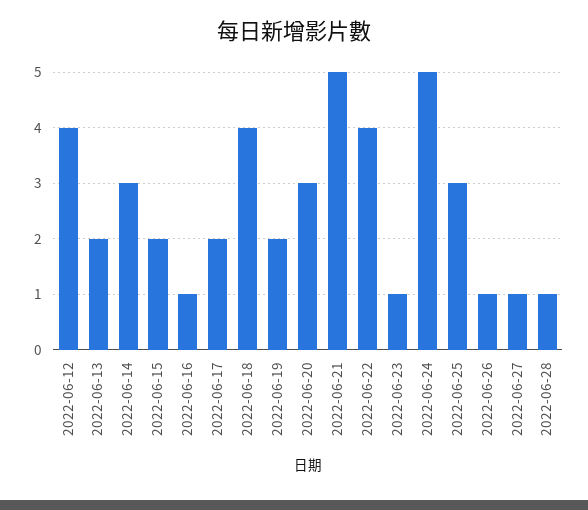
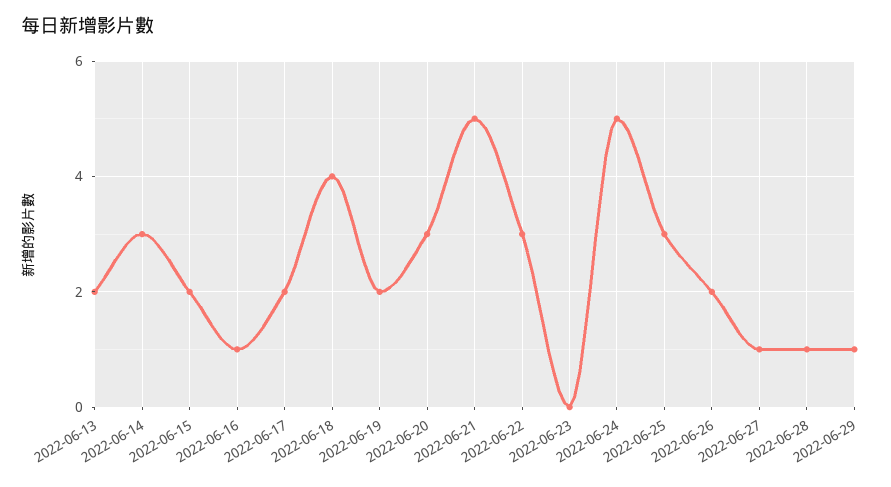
2022-06-12: 4 -> none
2022-06-22: 4 -> 3
2022-06-23: 1 -> 0
2022-06-26: 1 -> 2
2022-06-29: none -> 1

